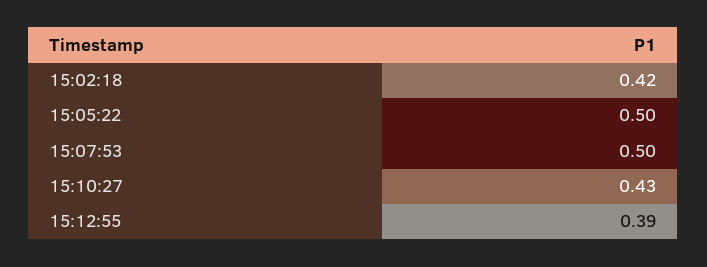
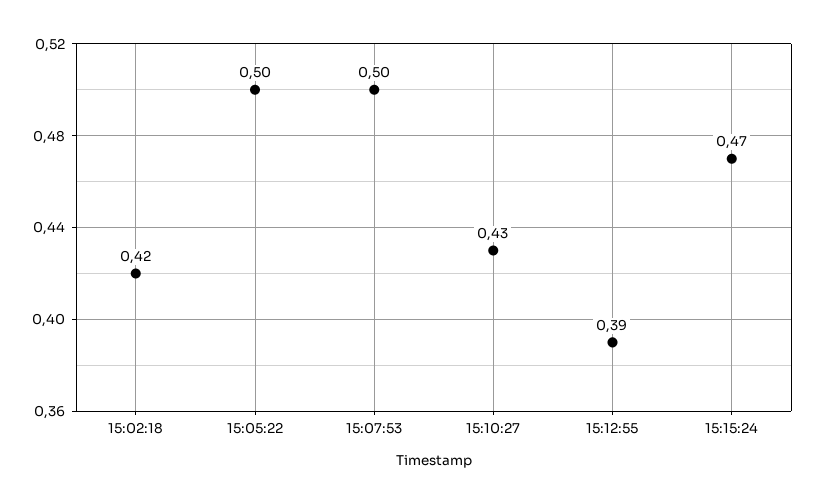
15:15:24: none -> 0.47

